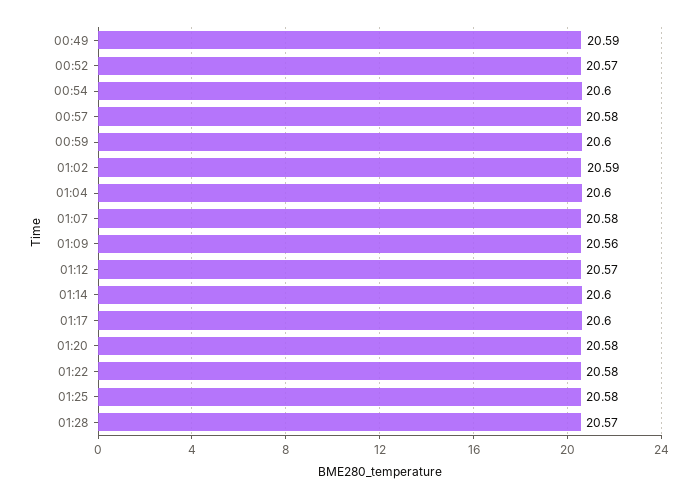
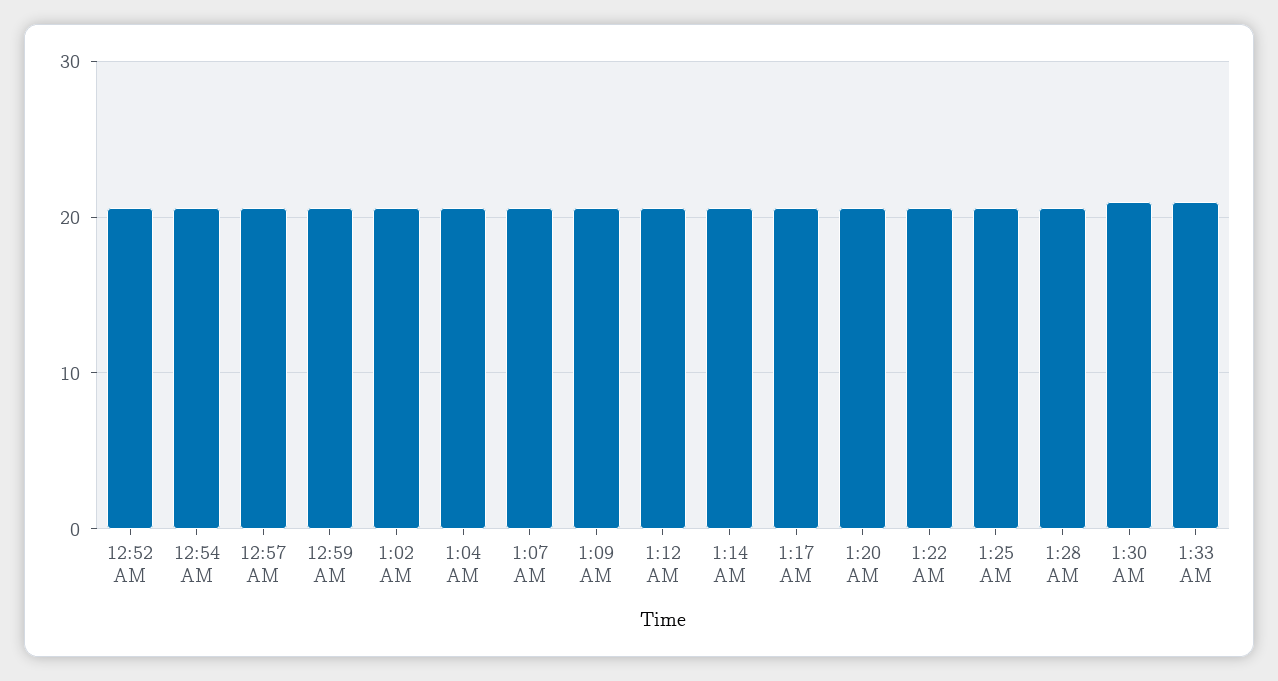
00:49: 20.59 -> none
1:30 AM: none -> 21
1:33 AM: none -> 21

